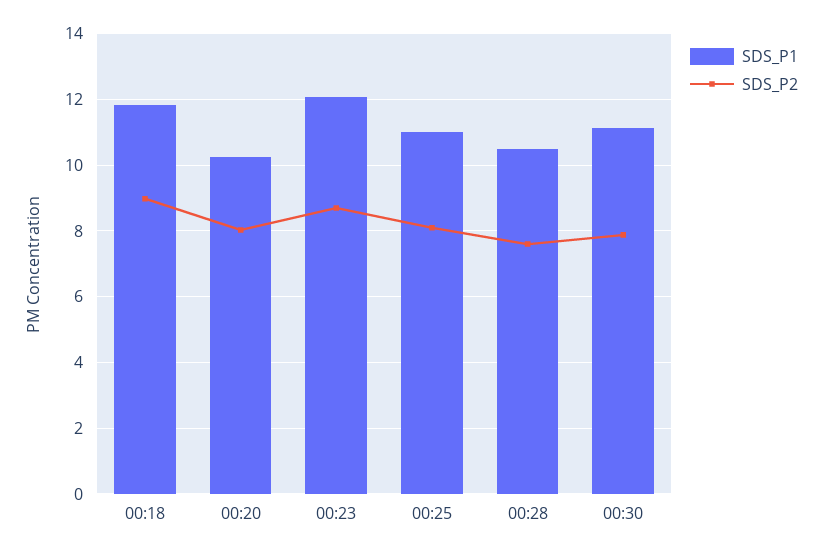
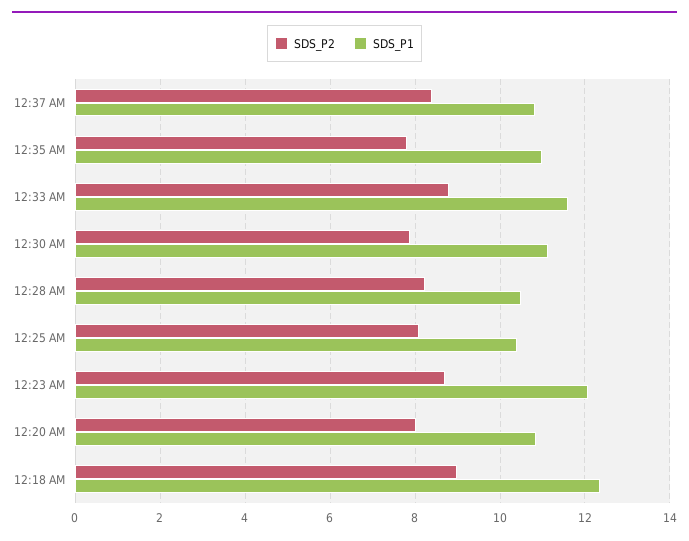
SDS_P1, 00:18: 11.8 -> 12.4
SDS_P1, 00:20: 10.2 -> 10.8
SDS_P1, 00:25: 11 -> 10.4
SDS_P2, 00:28: 7.6 -> 8.2
SDS_P2, 12:37 AM: none -> 8.4
SDS_P1, 12:37 AM: none -> 10.8
SDS_P2, 12:35 AM: none -> 7.8
SDS_P1, 12:35 AM: none -> 11
SDS_P2, 12:33 AM: none -> 8.8
SDS_P1, 12:33 AM: none -> 11.6

